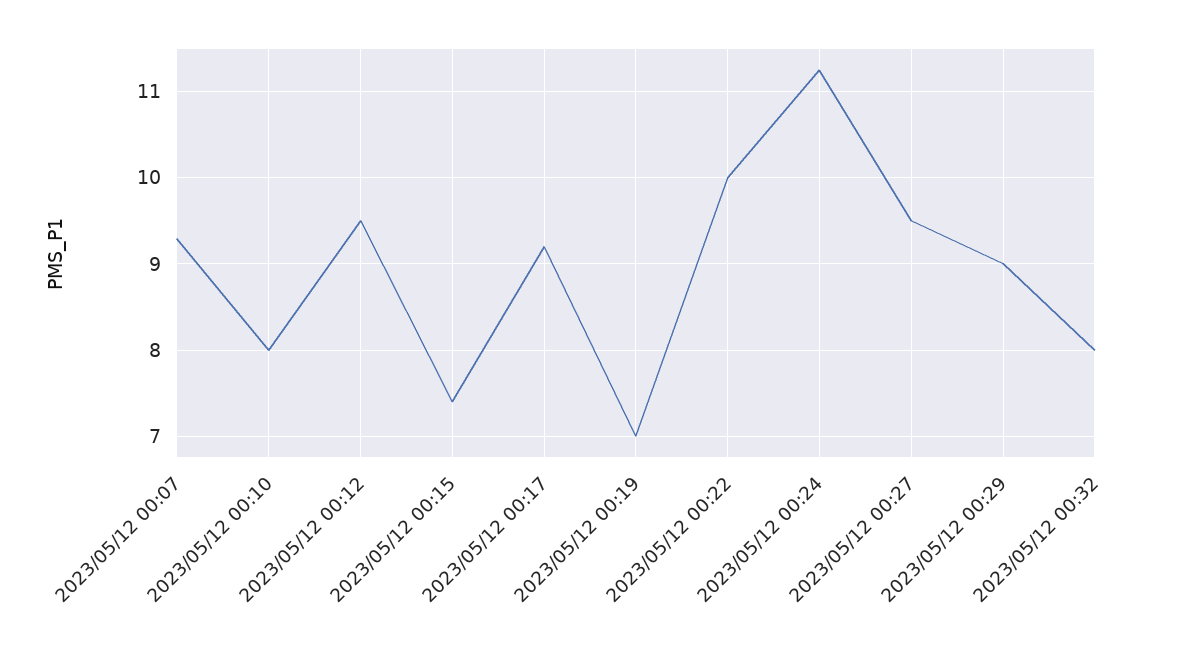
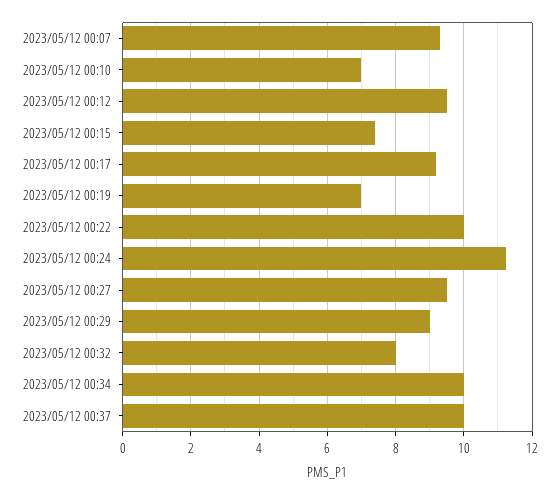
2023/05/12 00:10: 8 -> 7
2023/05/12 00:34: none -> 10
2023/05/12 00:37: none -> 10

